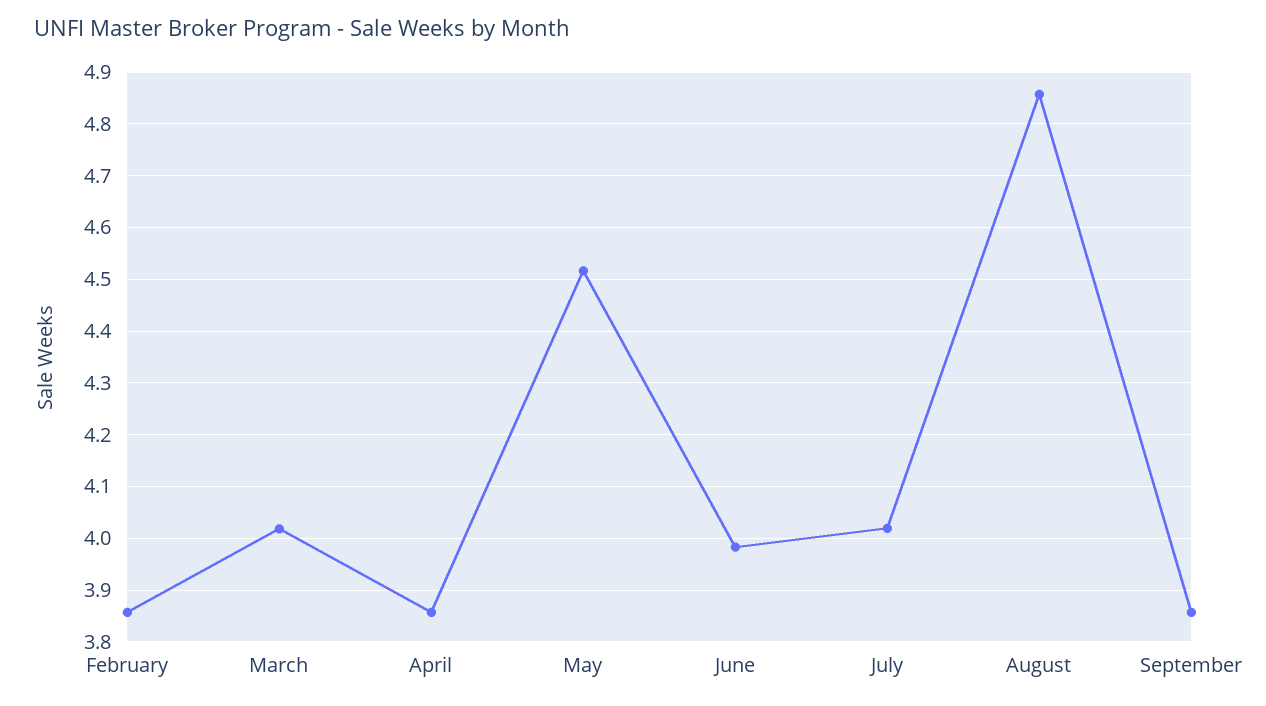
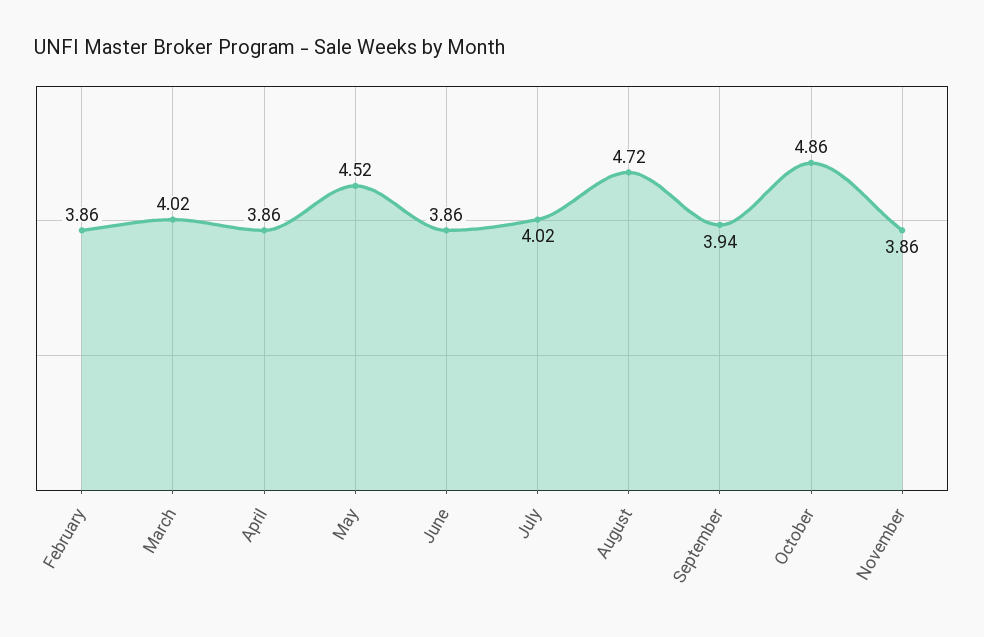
June: 3.98 -> 3.86
August: 4.86 -> 4.72
September: 3.86 -> 3.94
October: none -> 4.86
November: none -> 3.86

